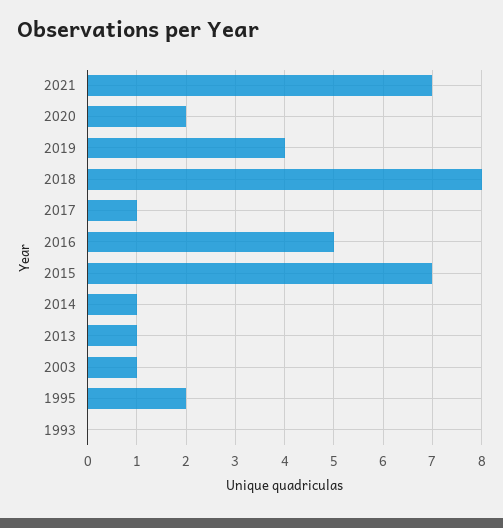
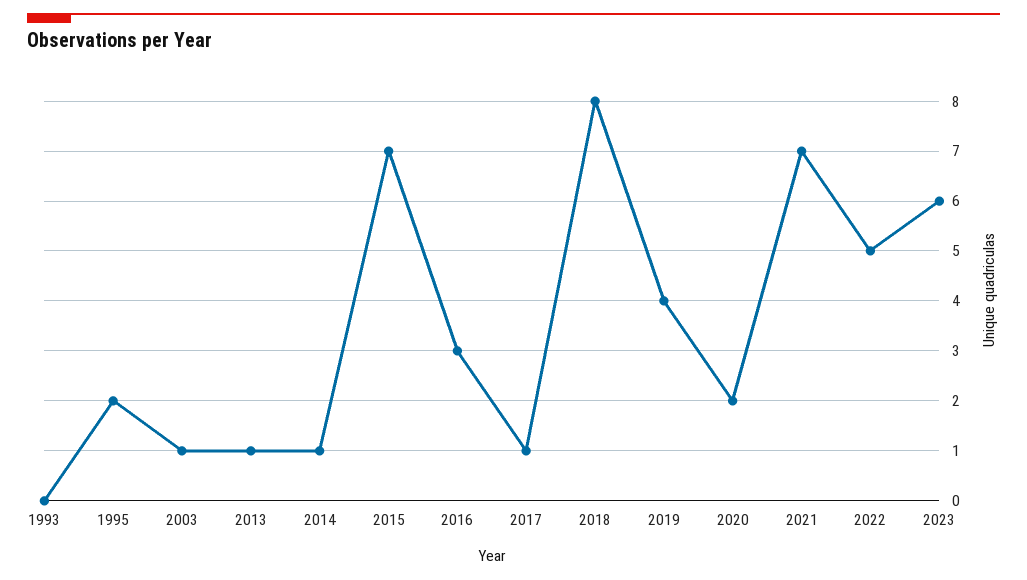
2016: 5 -> 3
2022: none -> 5
2023: none -> 6

